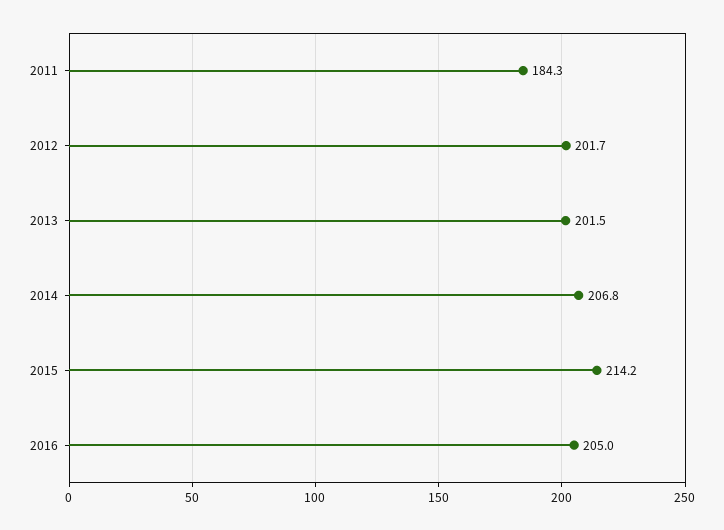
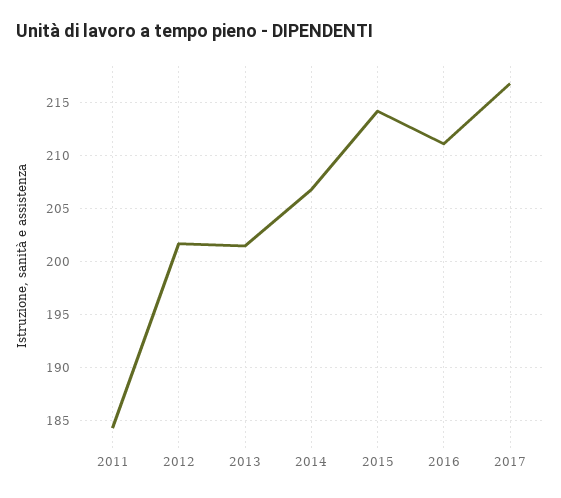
2016: 205 -> 211
2017: none -> 217

